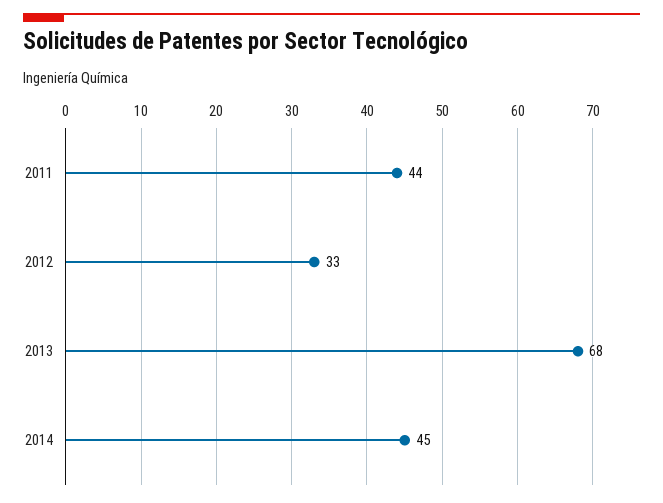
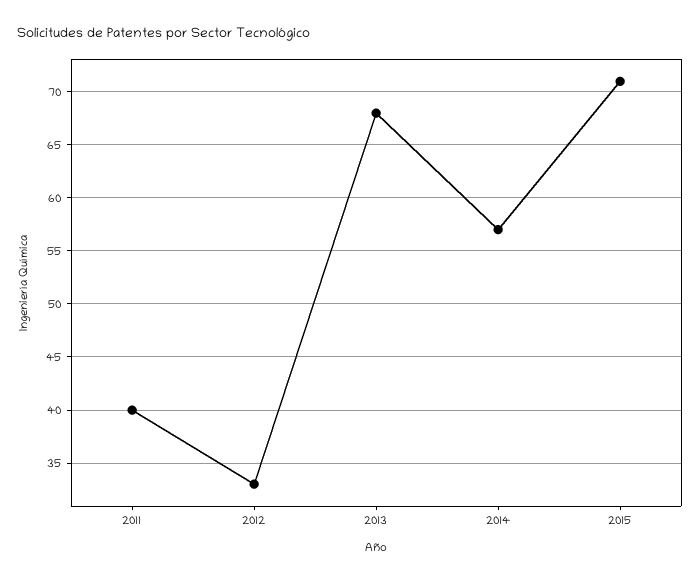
2011: 44 -> 40
2014: 45 -> 57
2015: none -> 71

